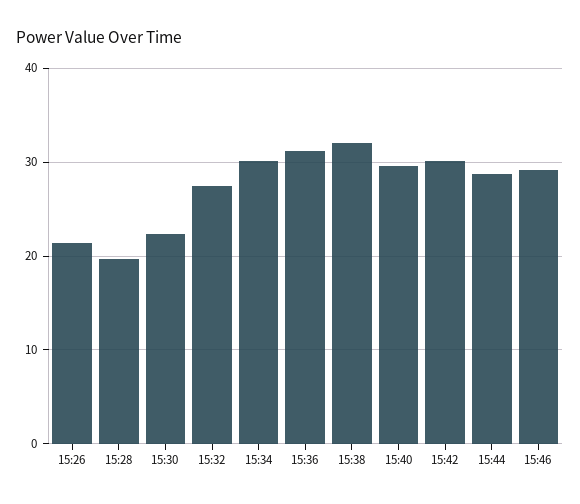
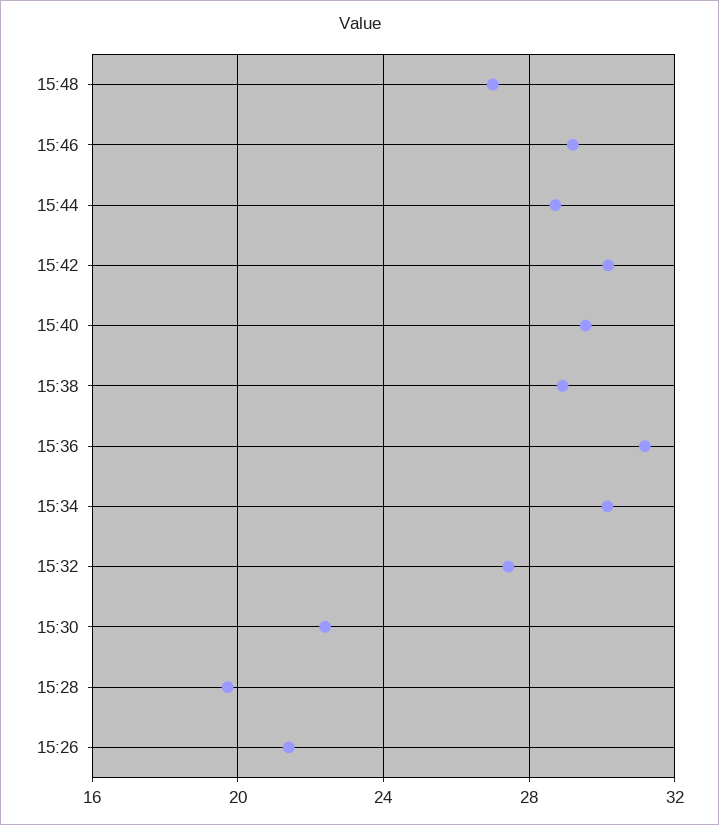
15:38: 32 -> 29
15:48: none -> 27

